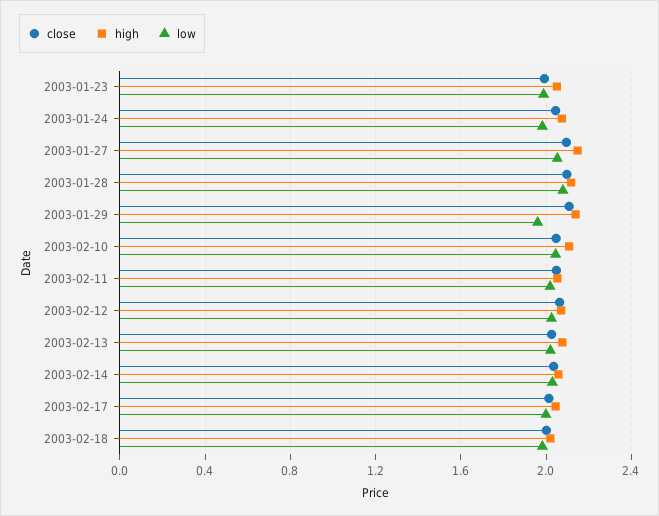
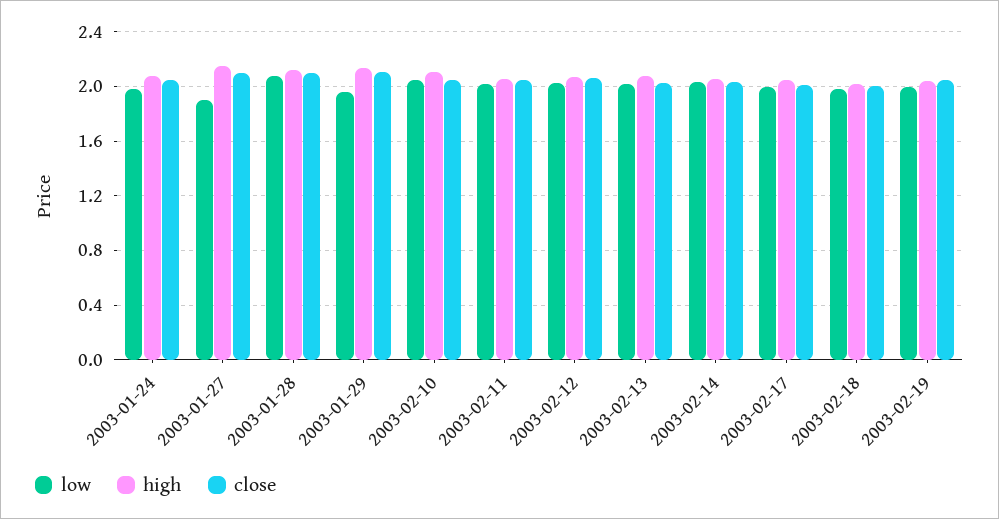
close, 2003-01-23: 2 -> none
high, 2003-01-23: 2.05 -> none
low, 2003-01-23: 2 -> none
low, 2003-01-27: 2.05 -> 1.9
low, 2003-02-19: none -> 2
high, 2003-02-19: none -> 2.05
close, 2003-02-19: none -> 2.05

